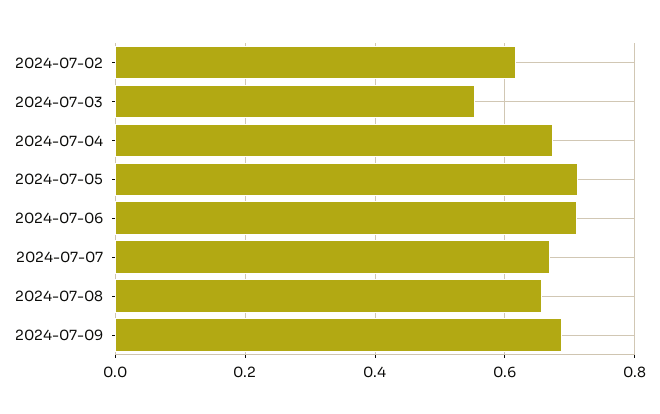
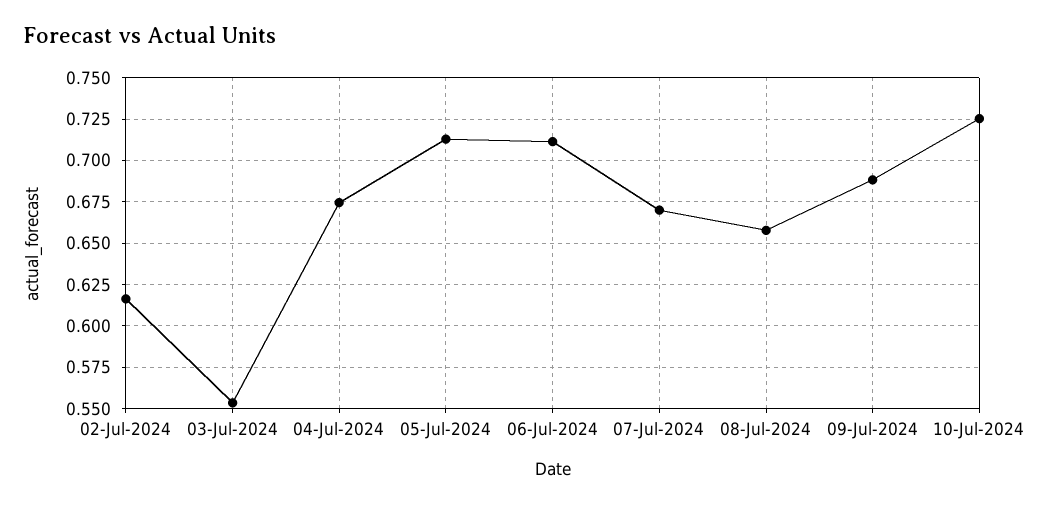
10-Jul-2024: none -> 0.725

